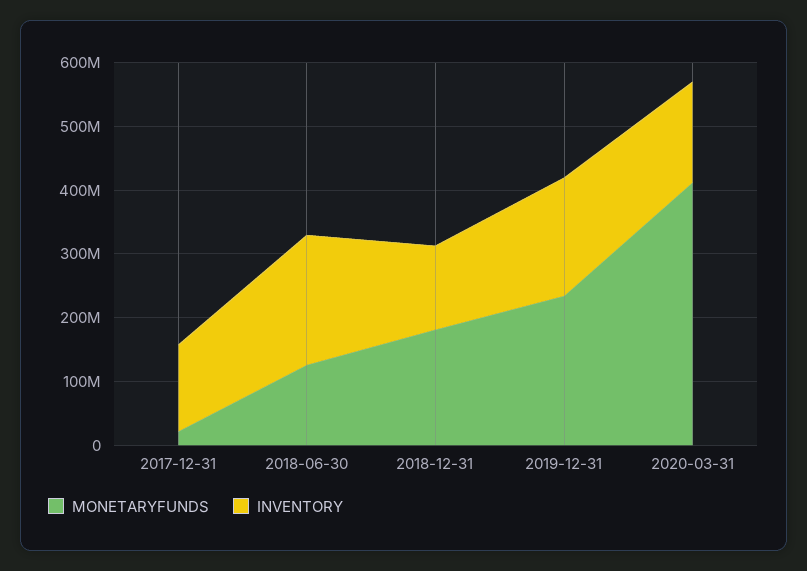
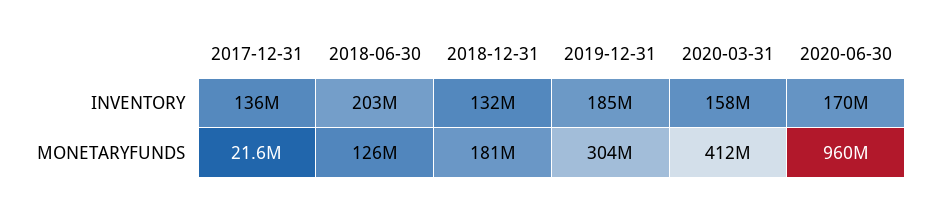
MONETARYFUNDS, 2019-12-31: 240000000 -> 304000000
INVENTORY, 2020-06-30: none -> 170000000
MONETARYFUNDS, 2020-06-30: none -> 960000000

